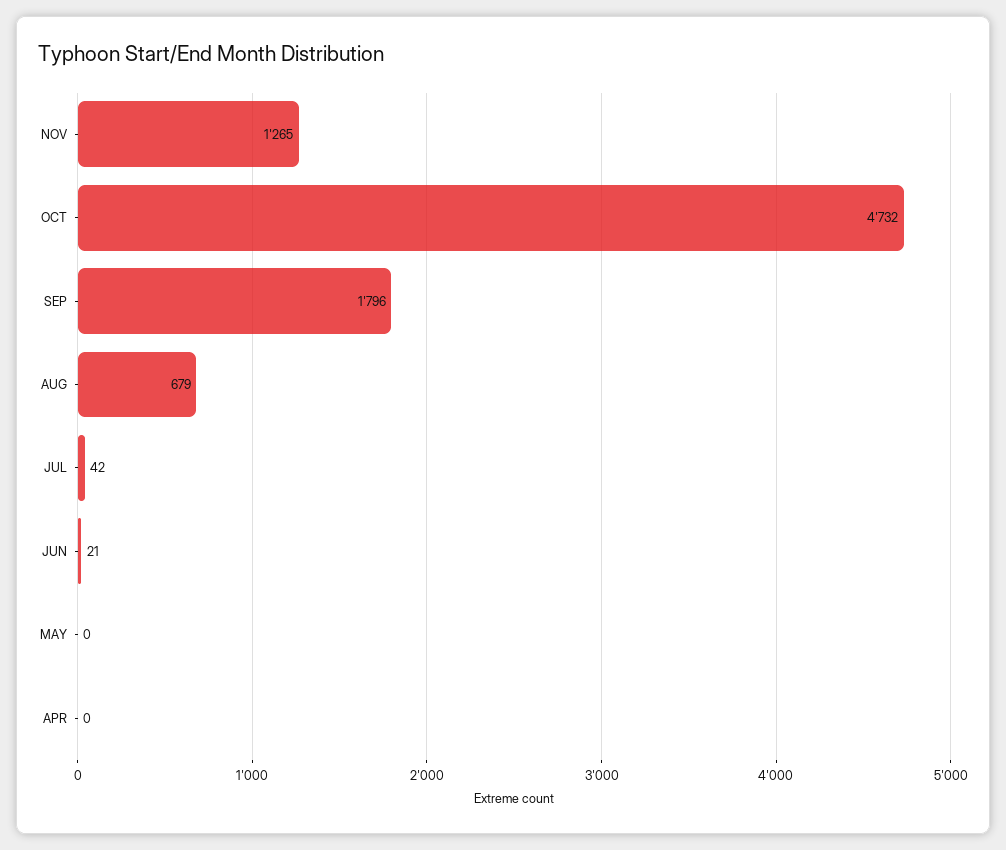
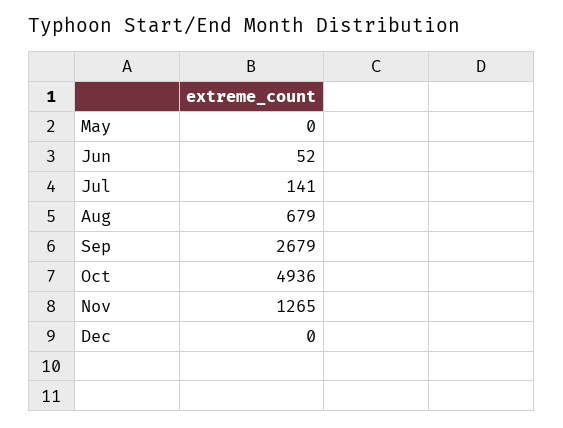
OCT: 4732 -> 4936
SEP: 1796 -> 2679
JUL: 42 -> 141
JUN: 21 -> 52
APR: 0 -> none
Dec: none -> 0

